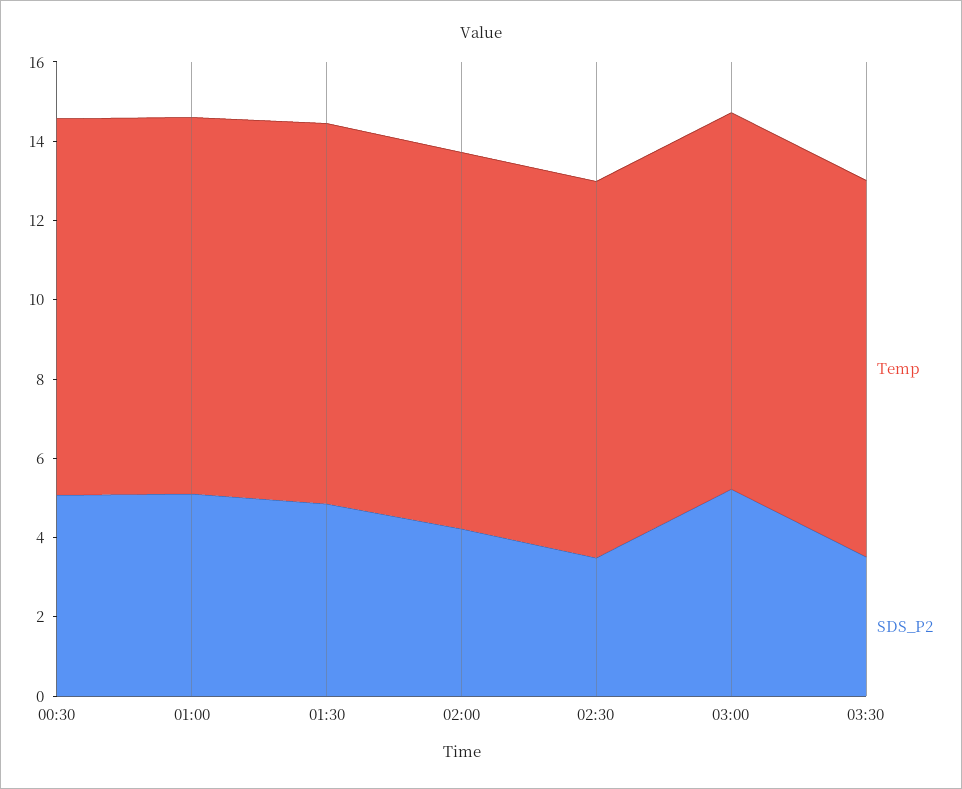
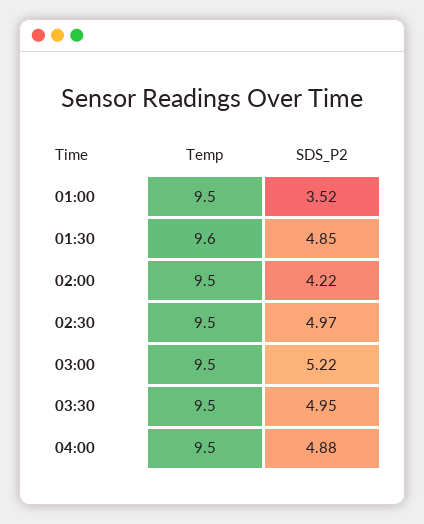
Temp, 00:30: 9.5 -> none
SDS_P2, 00:30: 5 -> none
SDS_P2, 01:00: 5 -> 3.52
SDS_P2, 02:30: 3.5 -> 4.97
SDS_P2, 03:30: 3.5 -> 4.95
Temp, 04:00: none -> 9.5
SDS_P2, 04:00: none -> 4.88

